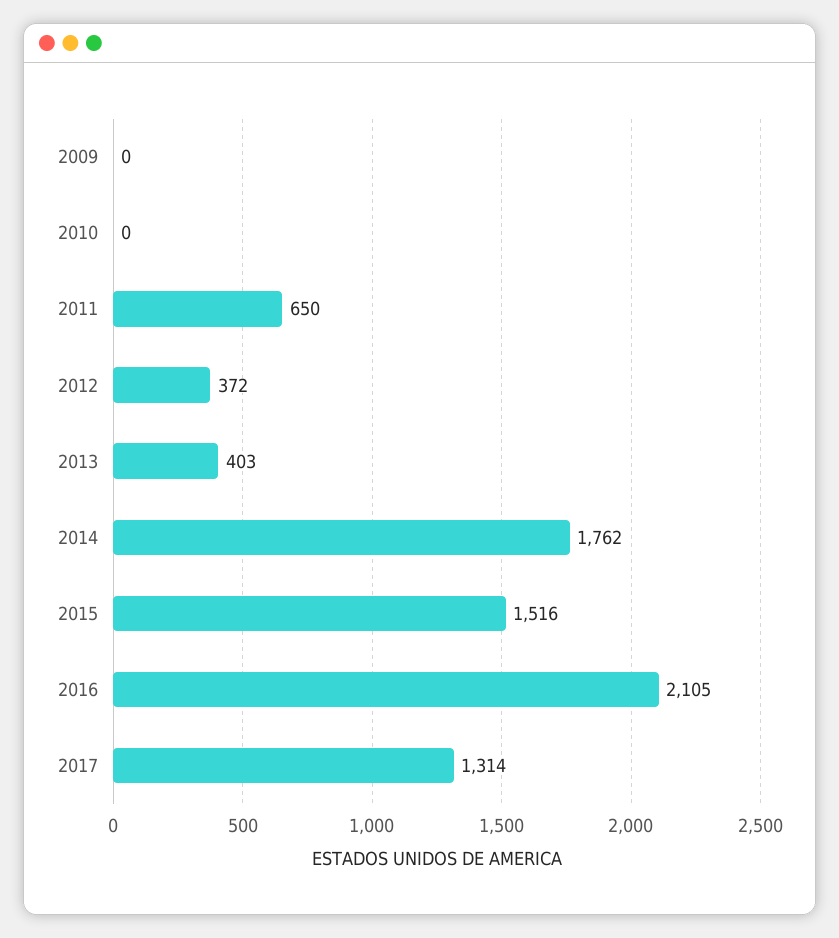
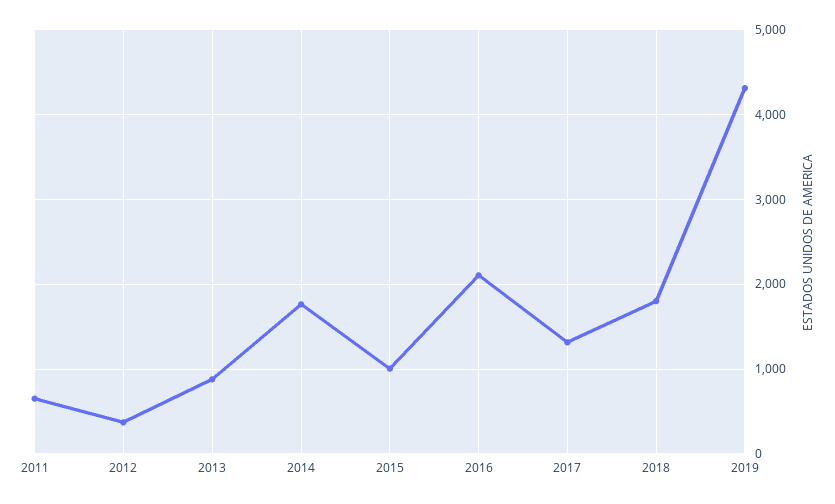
2009: 0 -> none
2010: 0 -> none
2013: 403 -> 900
2015: 1516 -> 1000
2018: none -> 1800
2019: none -> 4300

